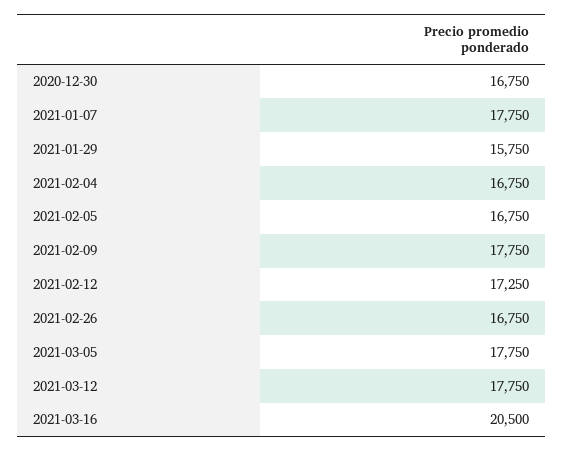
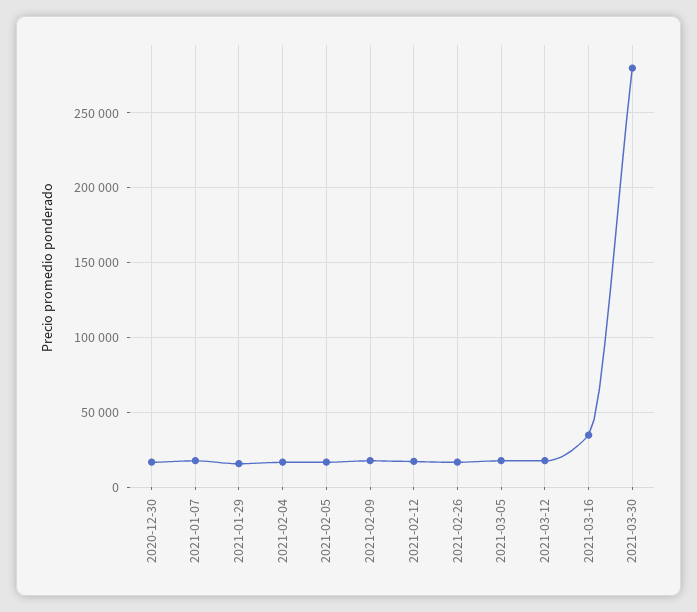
2021-03-16: 20500 -> 35000
2021-03-30: none -> 280000

